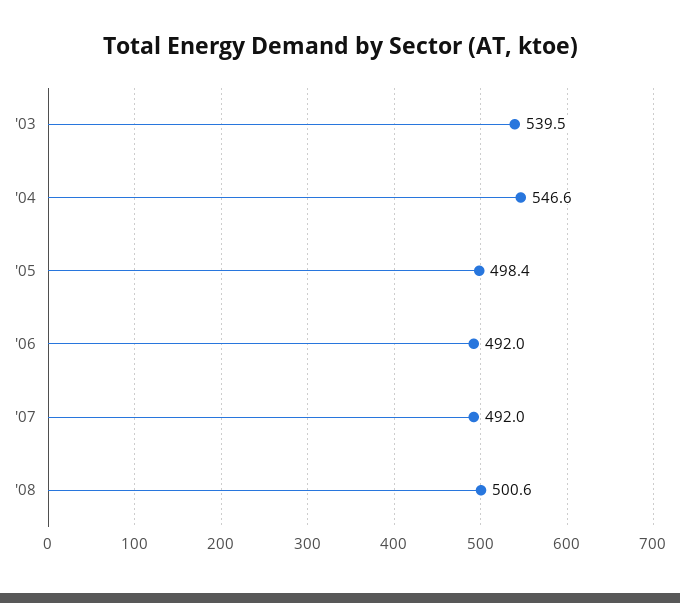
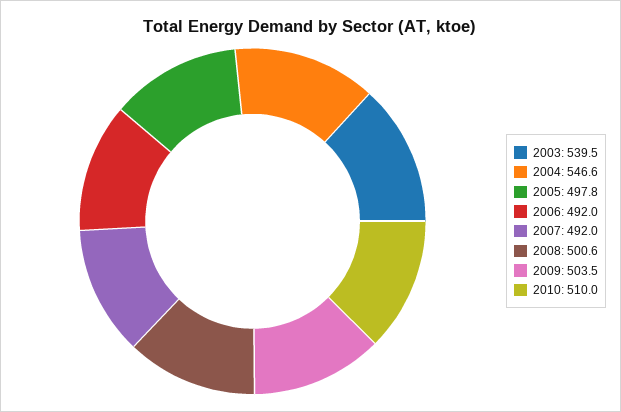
'05: 498.4 -> 497.8
2009: none -> 503.5
2010: none -> 510

